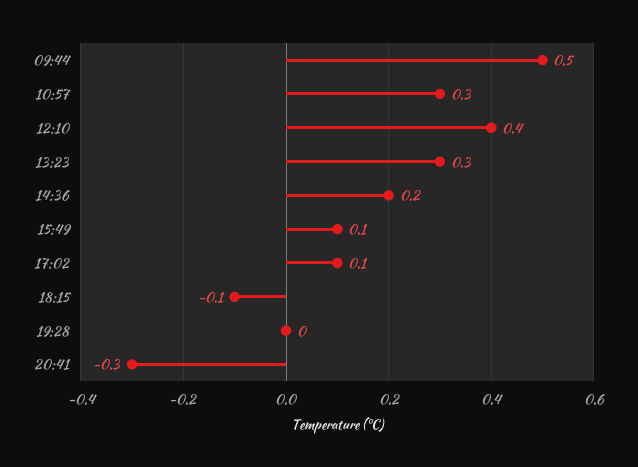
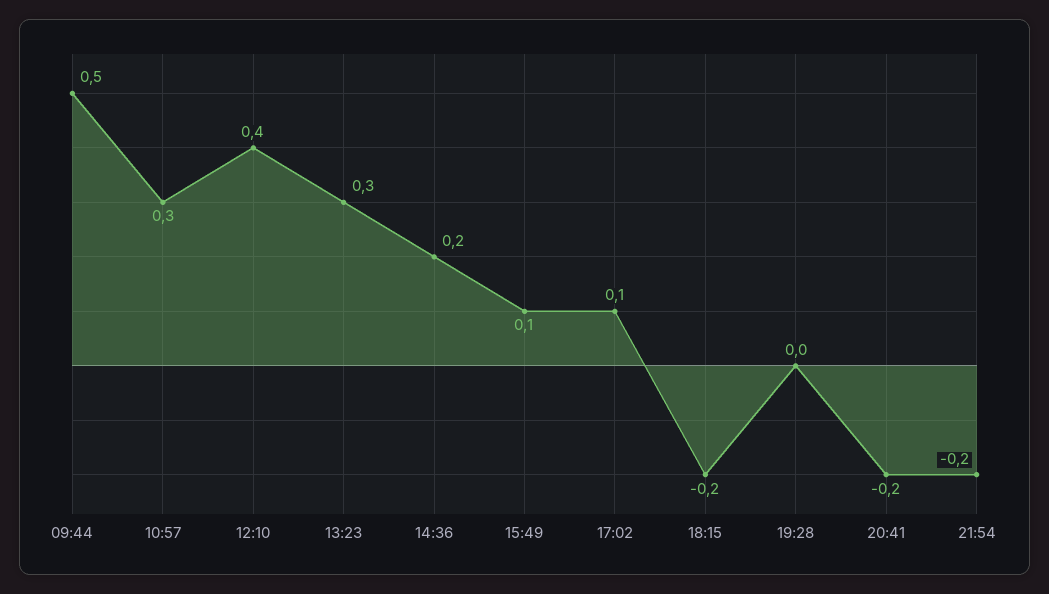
18:15: -0.1 -> -0.2
20:41: -0.3 -> -0.2
21:54: none -> -0.2

